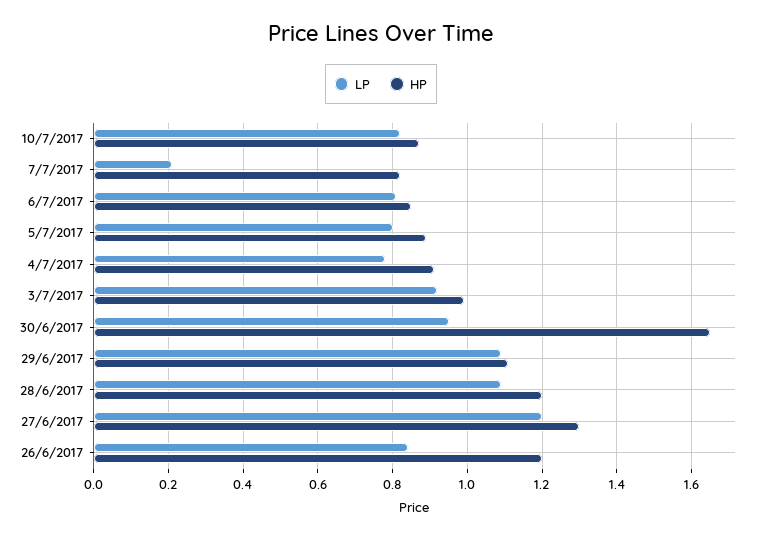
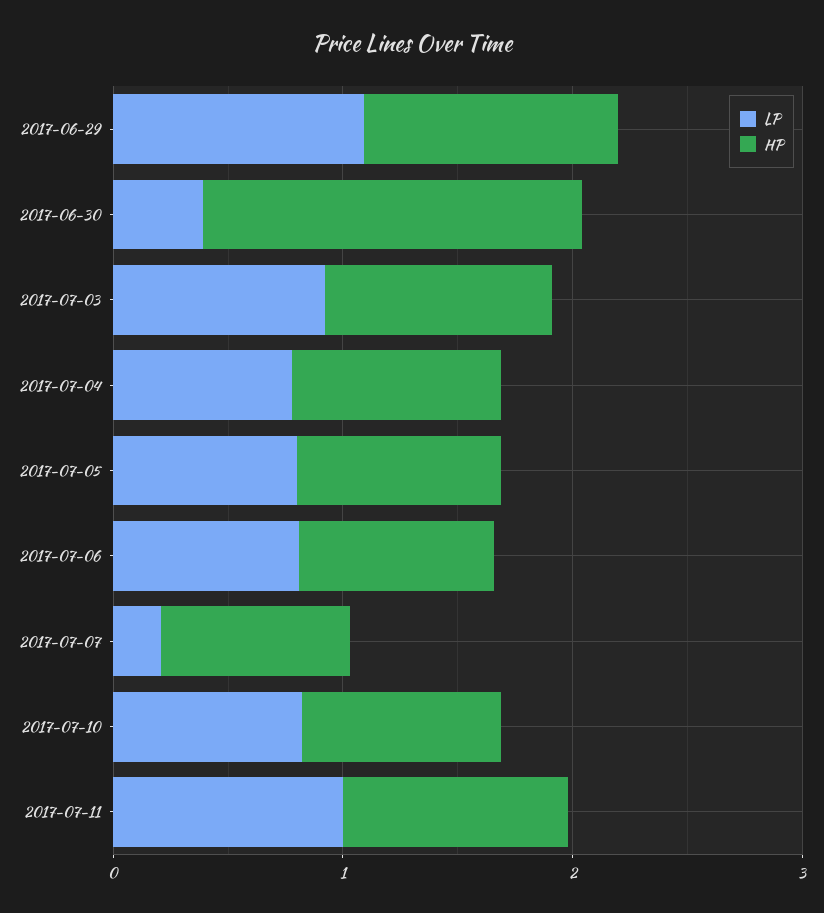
LP, 30/6/2017: 0.95 -> 0.4
LP, 28/6/2017: 1.1 -> none
HP, 28/6/2017: 1.2 -> none
LP, 27/6/2017: 1.2 -> none
HP, 27/6/2017: 1.3 -> none
LP, 26/6/2017: 0.85 -> none
HP, 26/6/2017: 1.2 -> none
LP, 2017-07-11: none -> 1
HP, 2017-07-11: none -> 1

